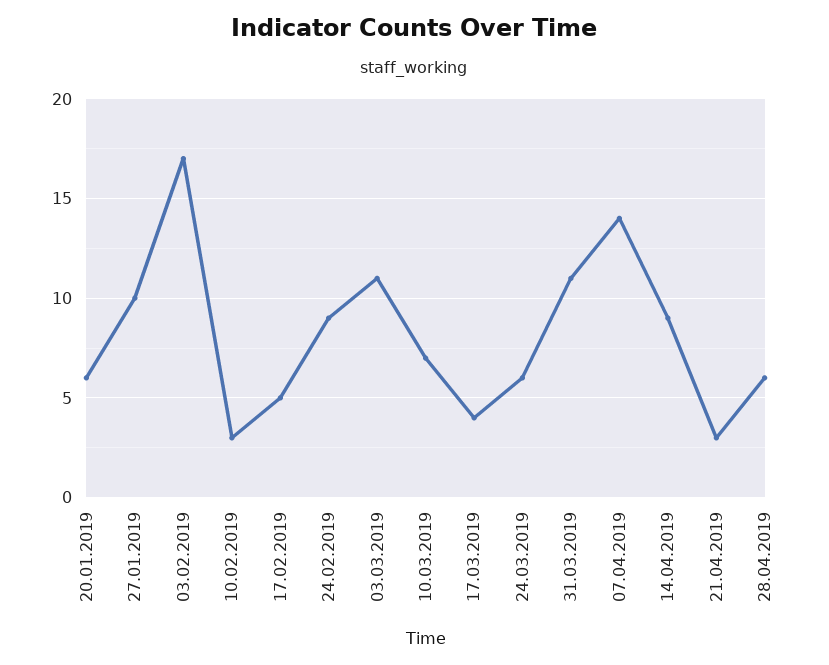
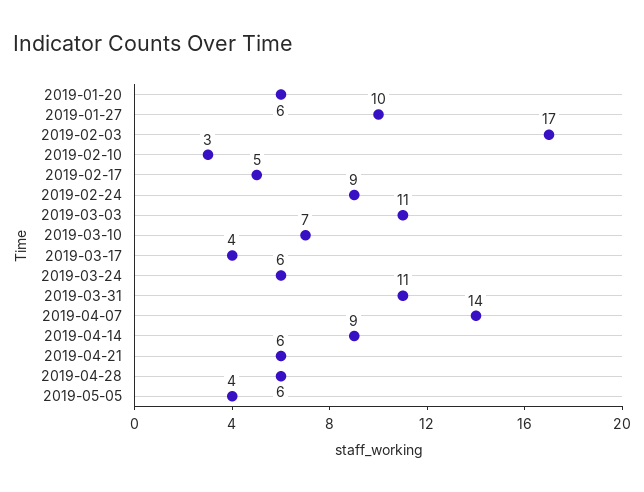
21.04.2019: 3 -> 6
2019-05-05: none -> 4

